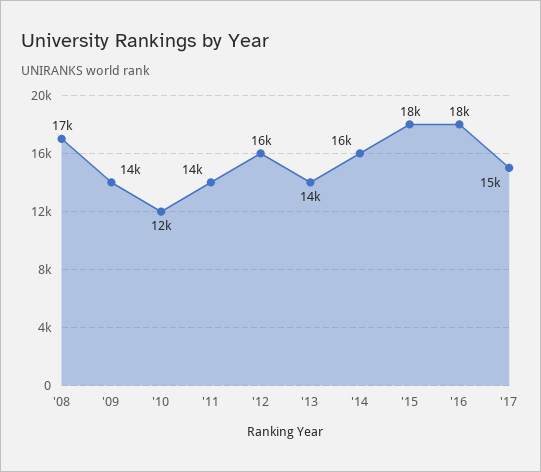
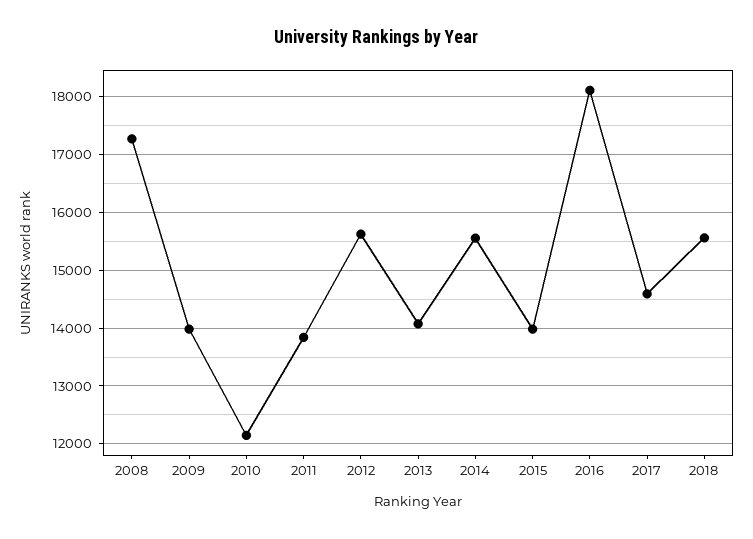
'15: 18000 -> 14000
2018: none -> 15600

